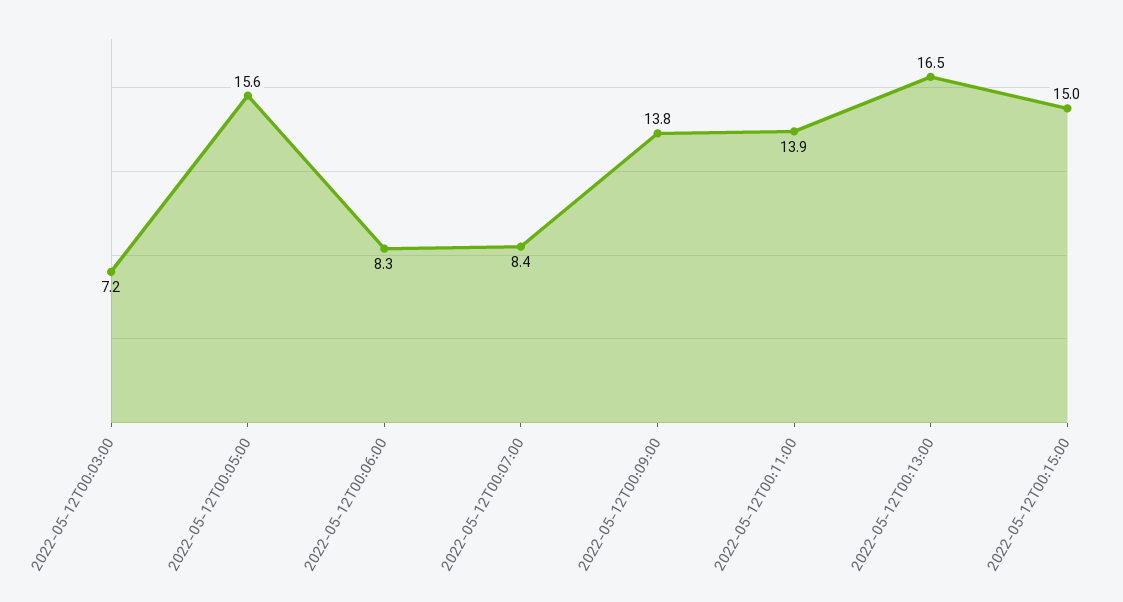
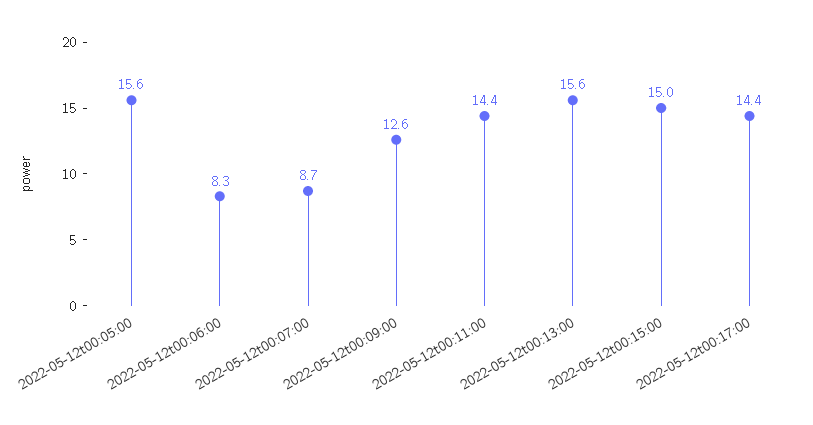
2022-05-12T00:03:00: 7.2 -> none
2022-05-12T00:07:00: 8.4 -> 8.7
2022-05-12T00:09:00: 13.8 -> 12.6
2022-05-12T00:11:00: 13.9 -> 14.4
2022-05-12T00:13:00: 16.5 -> 15.6
2022-05-12t00:17:00: none -> 14.4

